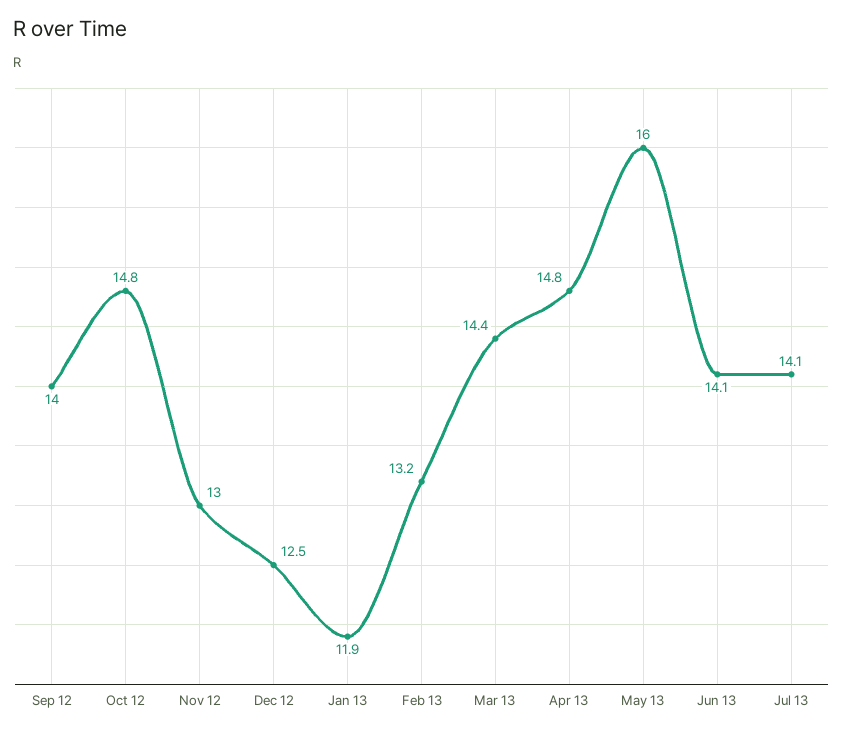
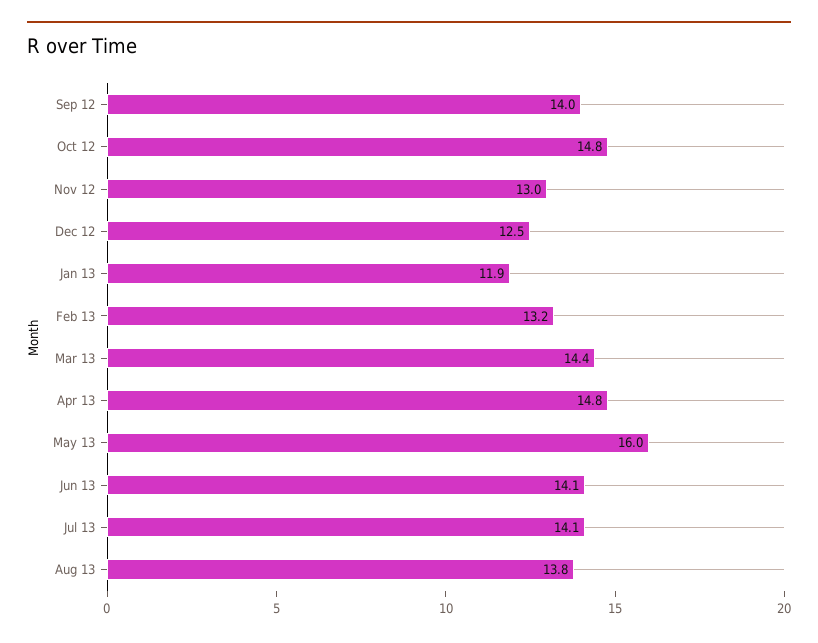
Aug 13: none -> 13.8

